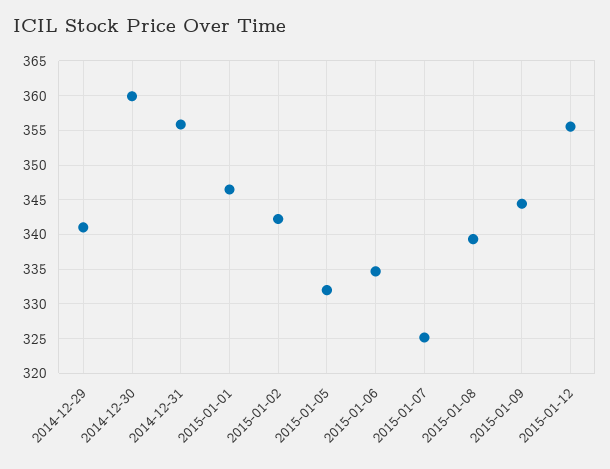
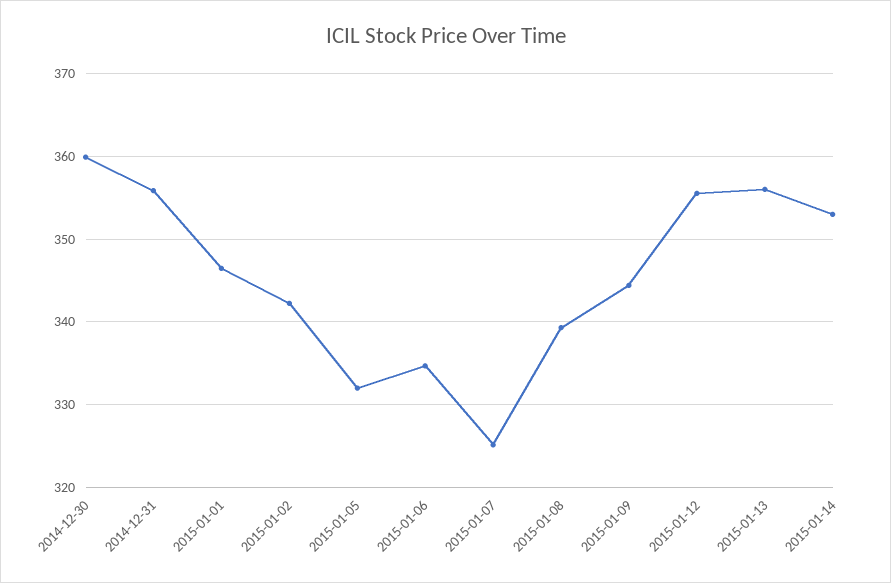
2014-12-29: 341 -> none
2015-01-13: none -> 356
2015-01-14: none -> 353

